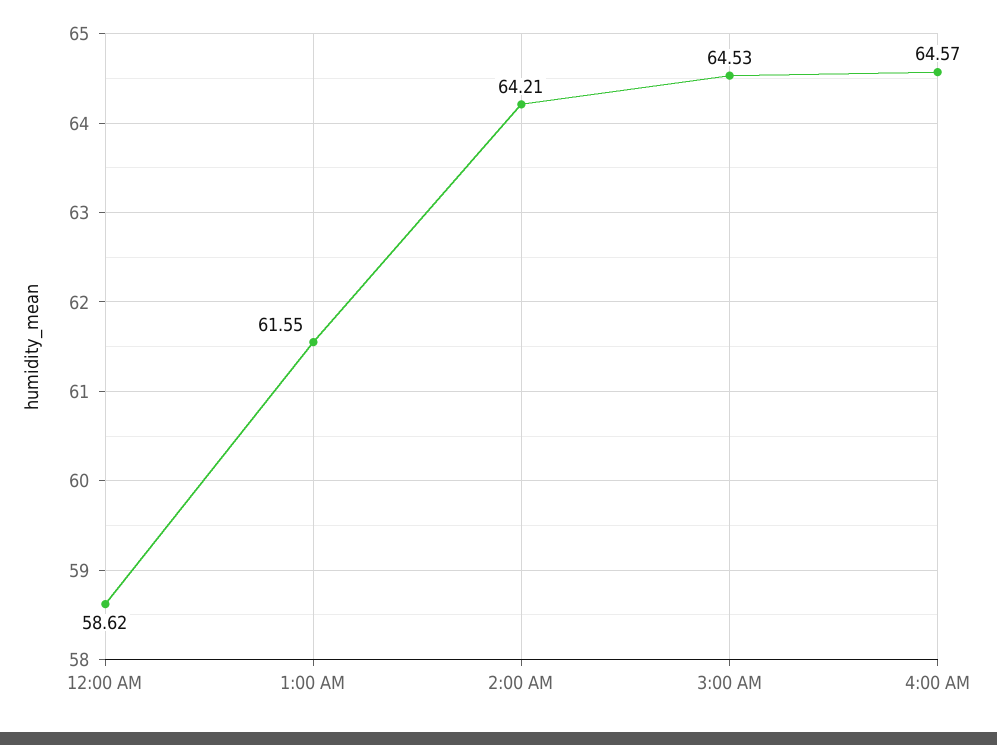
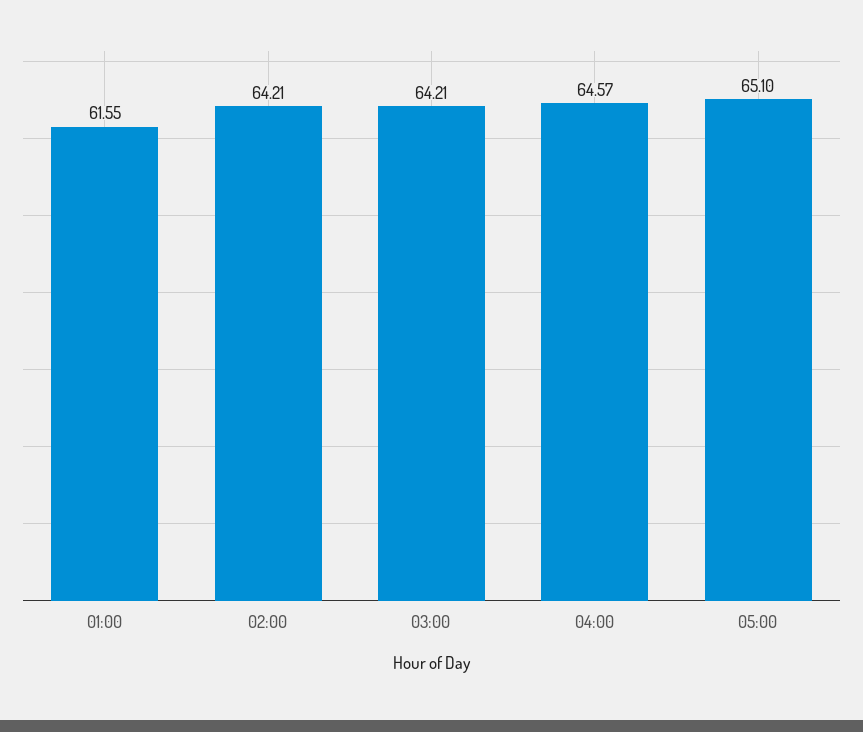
12:00 AM: 58.62 -> none
3:00 AM: 64.53 -> 64.21
05:00: none -> 65.1

